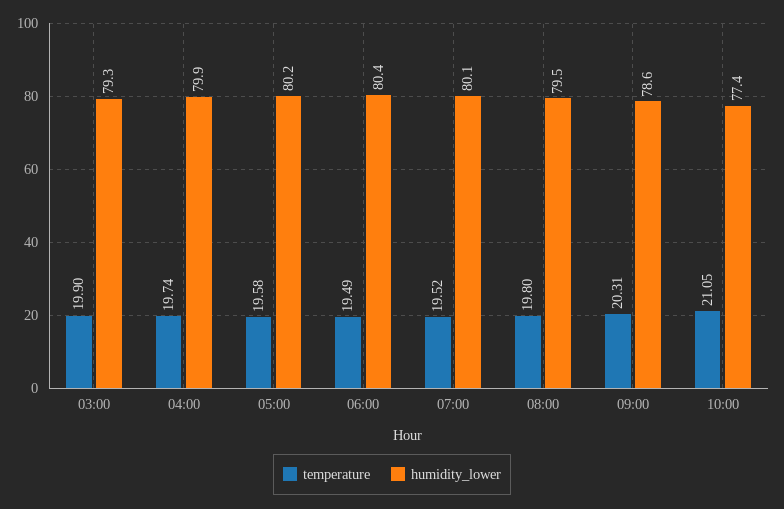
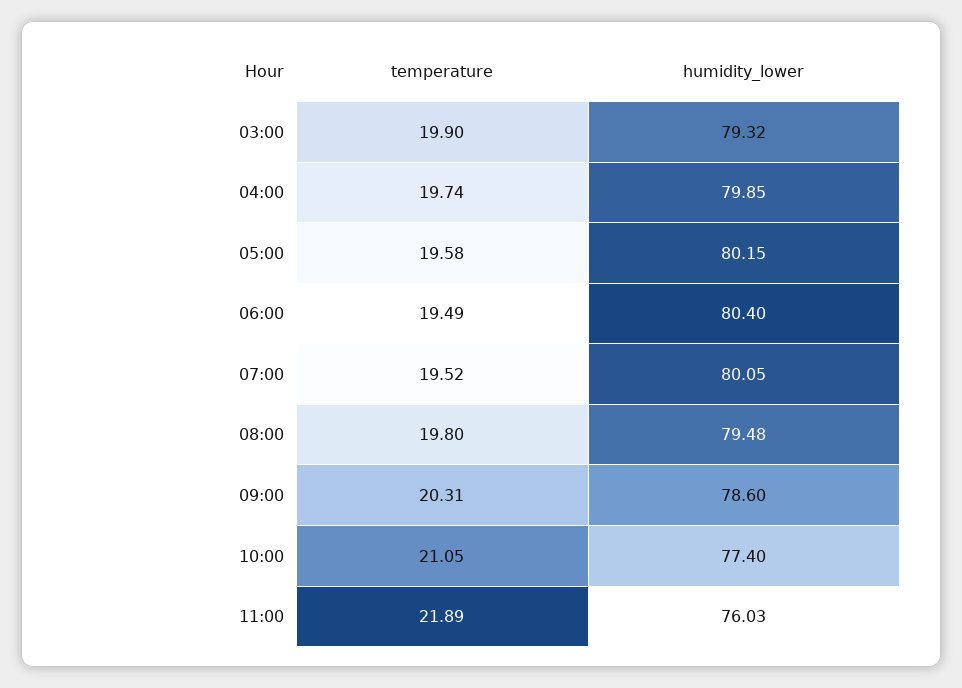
temperature, 11:00: none -> 21.89
humidity_lower, 11:00: none -> 76.03

